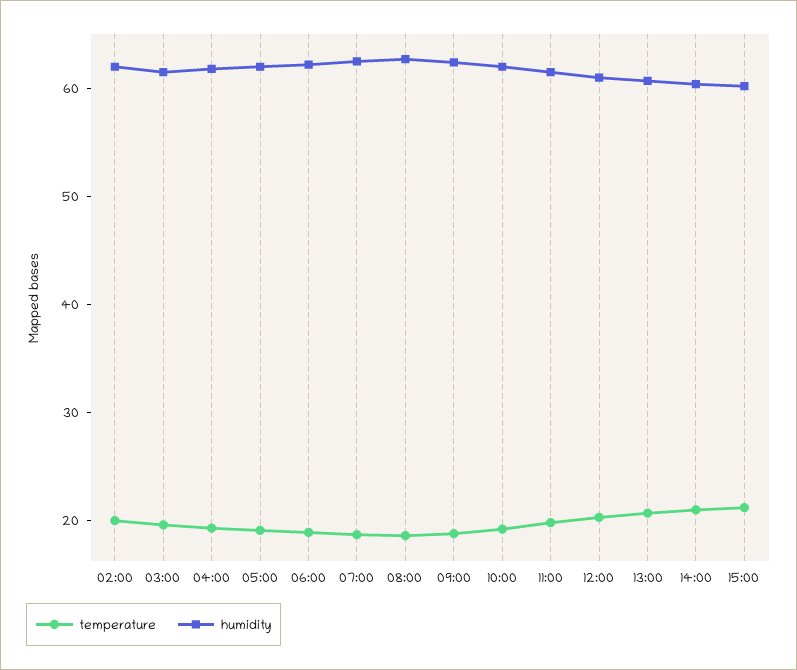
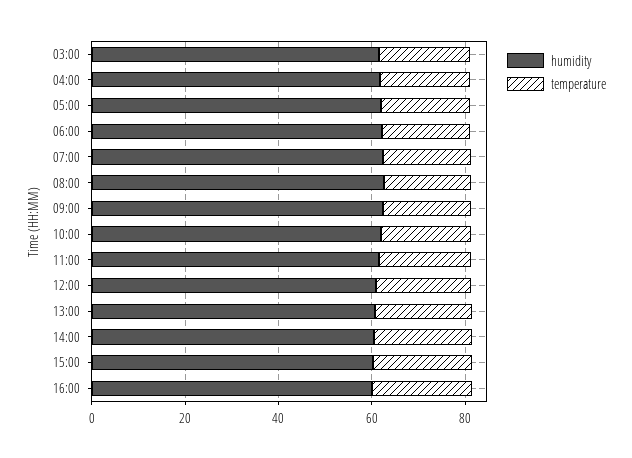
temperature, 02:00: 20 -> none
humidity, 02:00: 62 -> none
humidity, 16:00: none -> 60
temperature, 16:00: none -> 20

